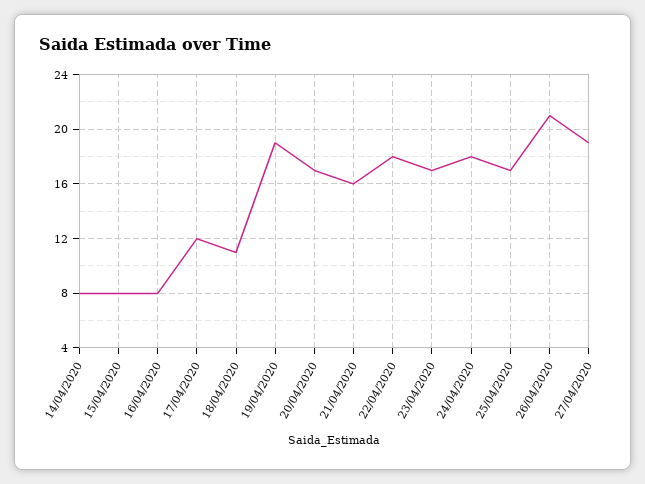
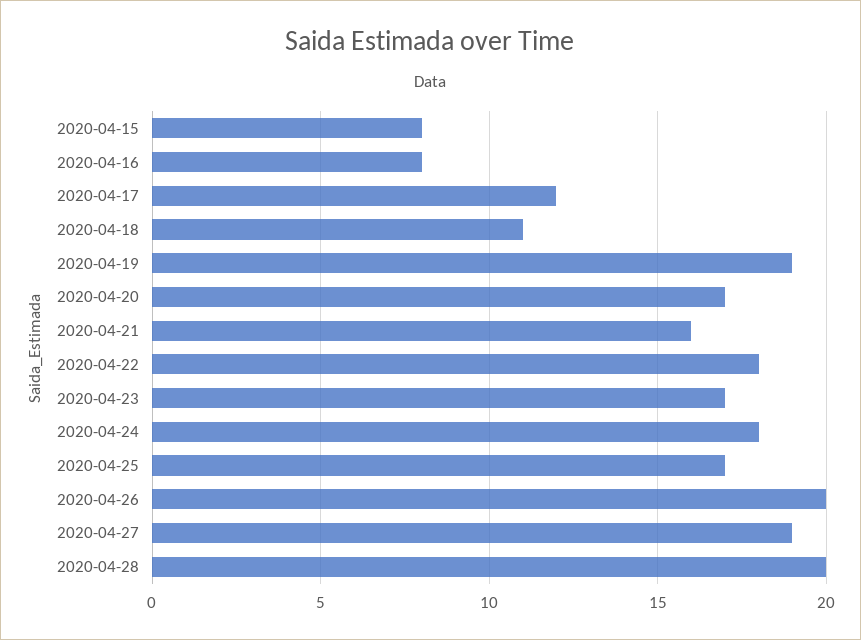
14/04/2020: 8 -> none
26/04/2020: 21 -> 20
2020-04-28: none -> 20

